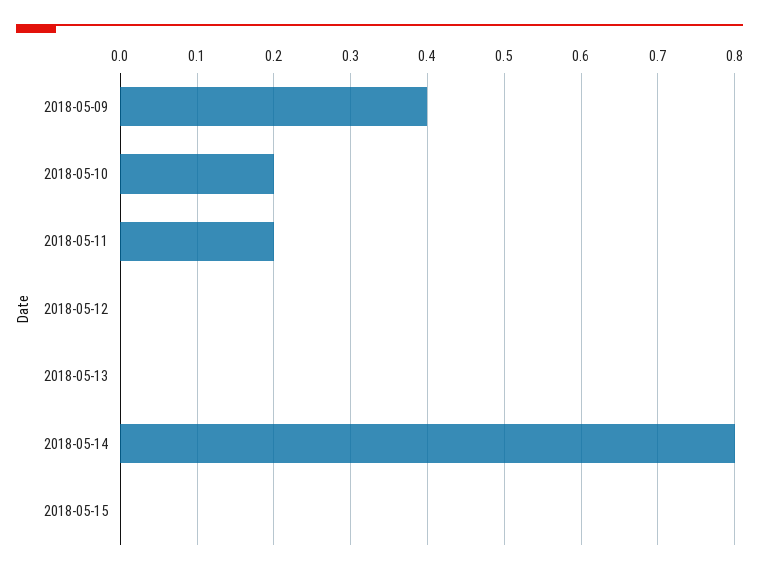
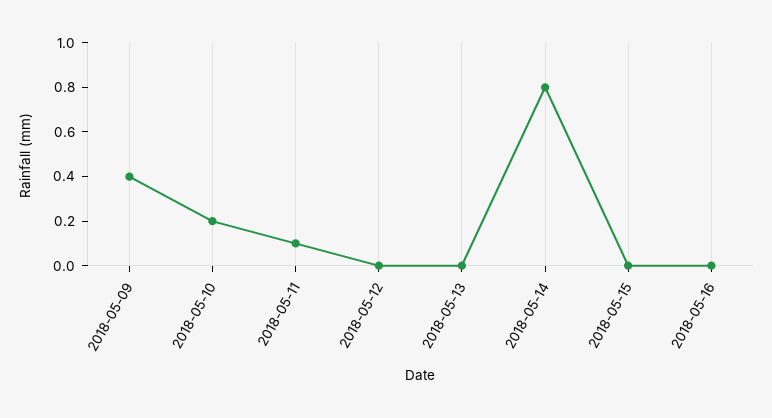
2018-05-11: 0.2 -> 0.1
2018-05-16: none -> 0

